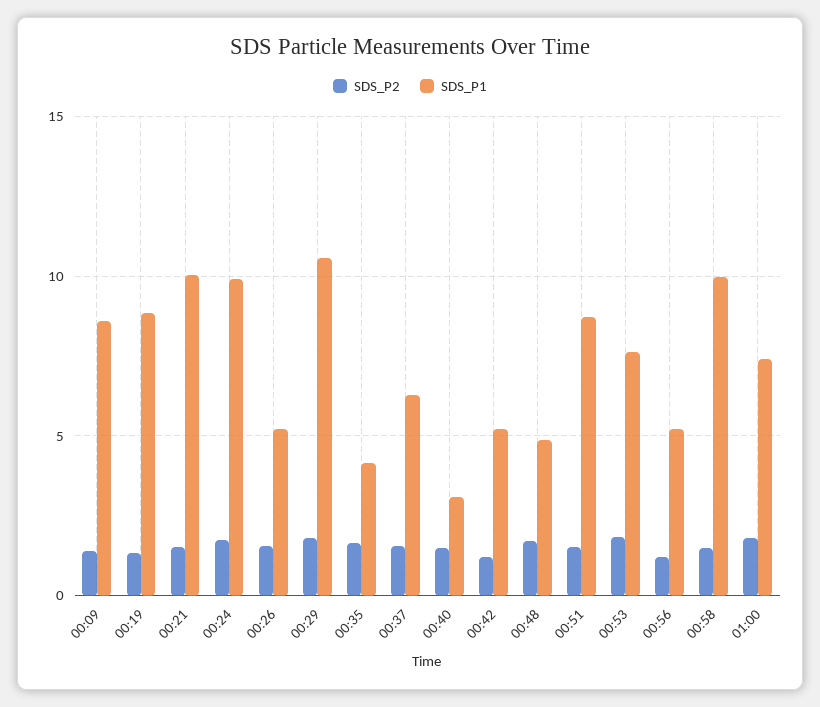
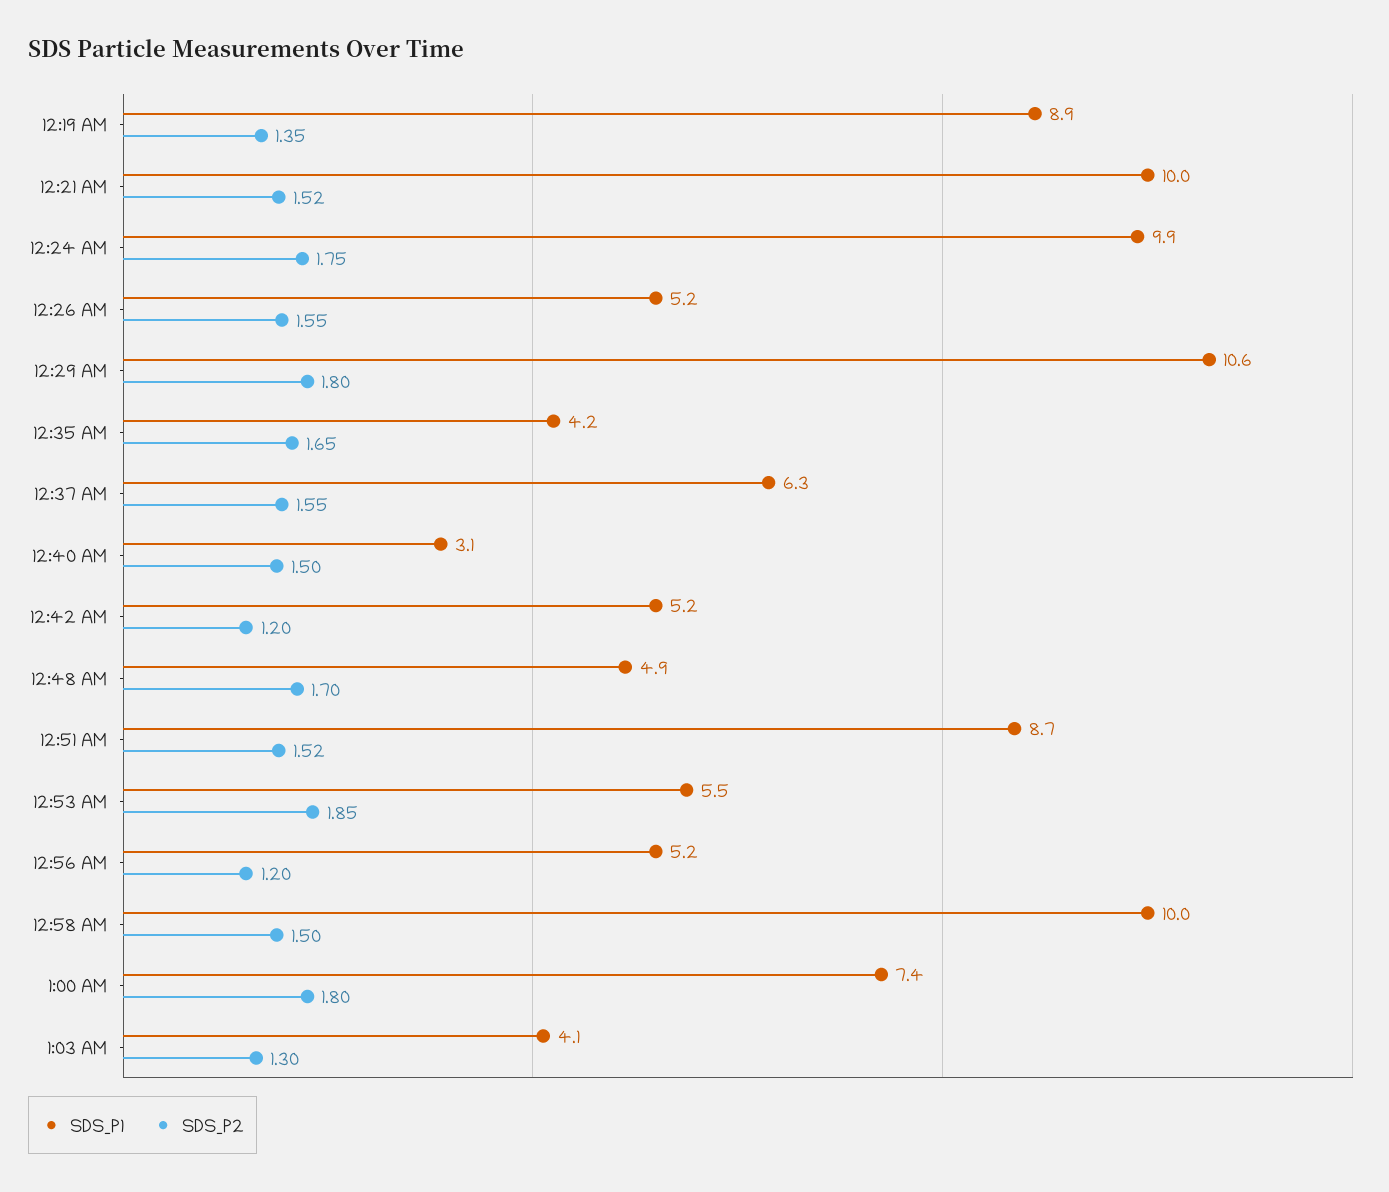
SDS_P2, 00:09: 1.5 -> none
SDS_P1, 00:09: 8.5 -> none
SDS_P1, 00:53: 7.5 -> 5.5
SDS_P1, 1:03 AM: none -> 4.1
SDS_P2, 1:03 AM: none -> 1.3

